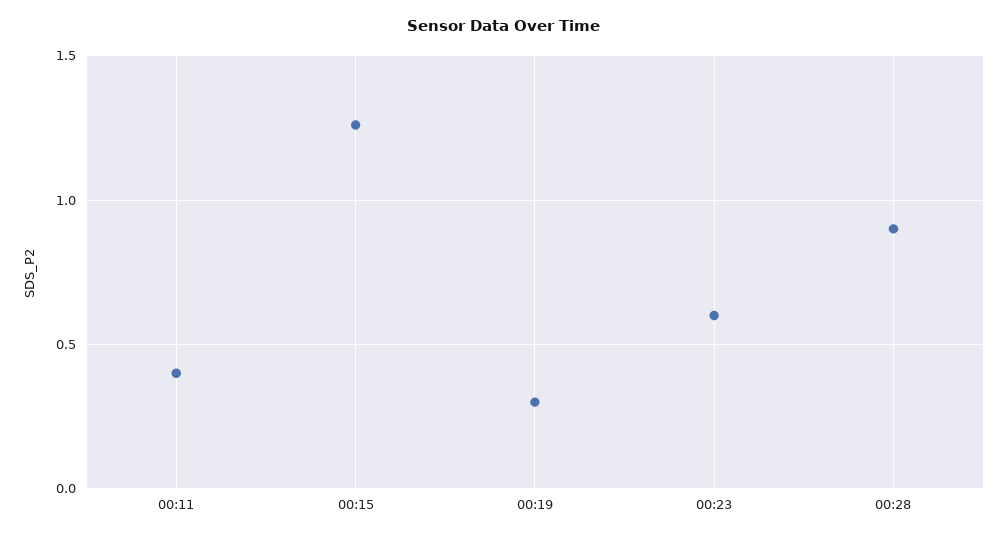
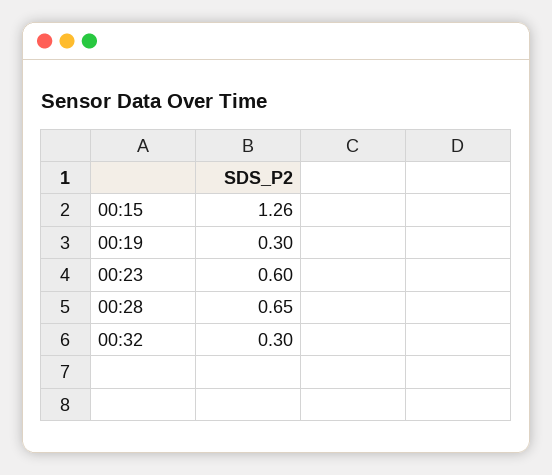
00:11: 0.4 -> none
00:28: 0.9 -> 0.65
00:32: none -> 0.3

